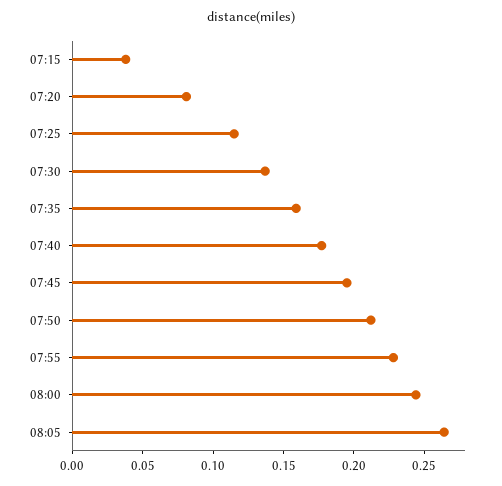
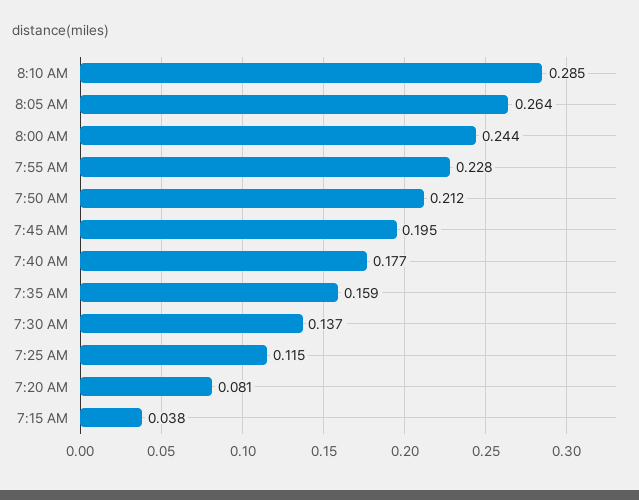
8:10 AM: none -> 0.285

